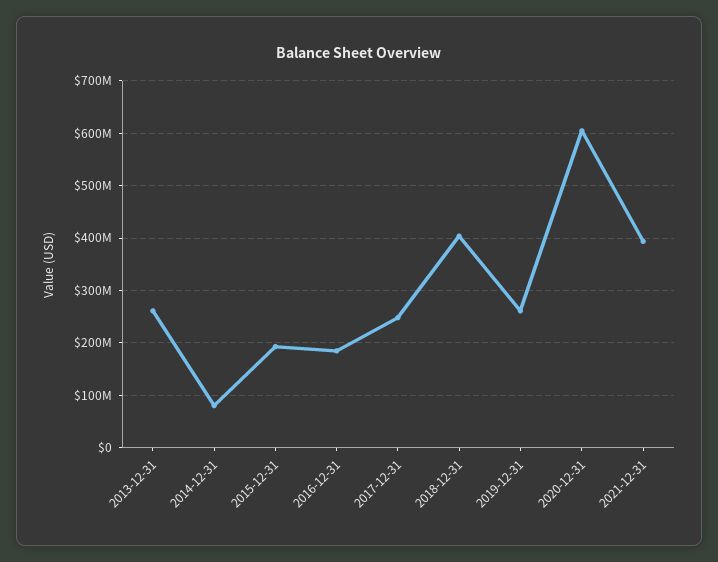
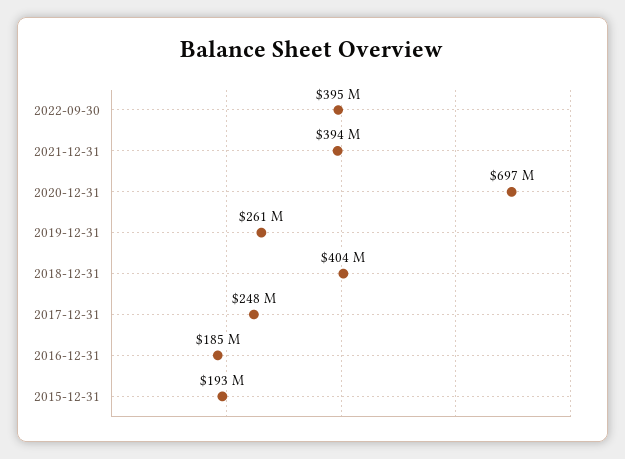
2013-12-31: 260000000 -> none
2014-12-31: 80000000 -> none
2020-12-31: 600000000 -> 697000000
2022-09-30: none -> 395000000

